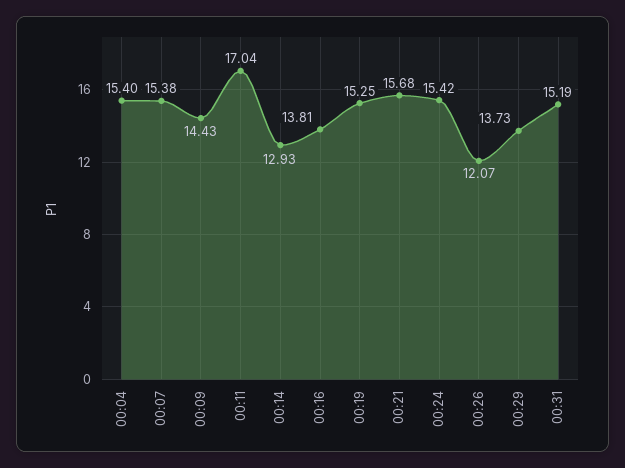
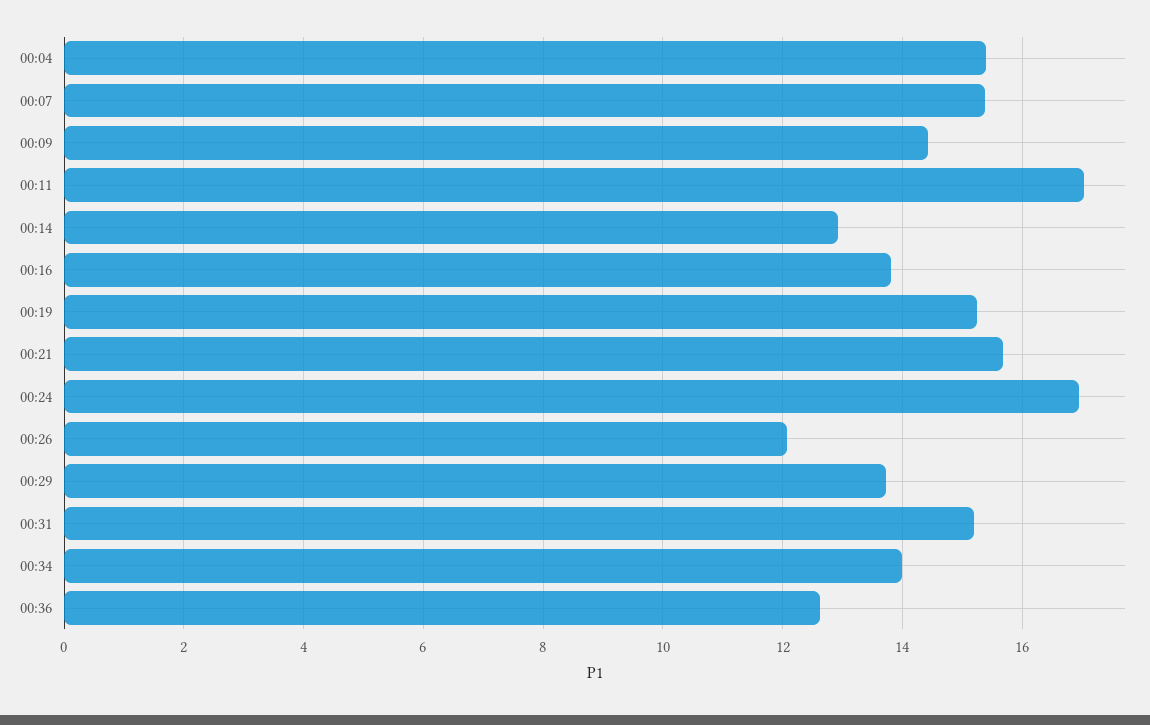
00:24: 15.42 -> 17
00:34: none -> 14
00:36: none -> 12.6

